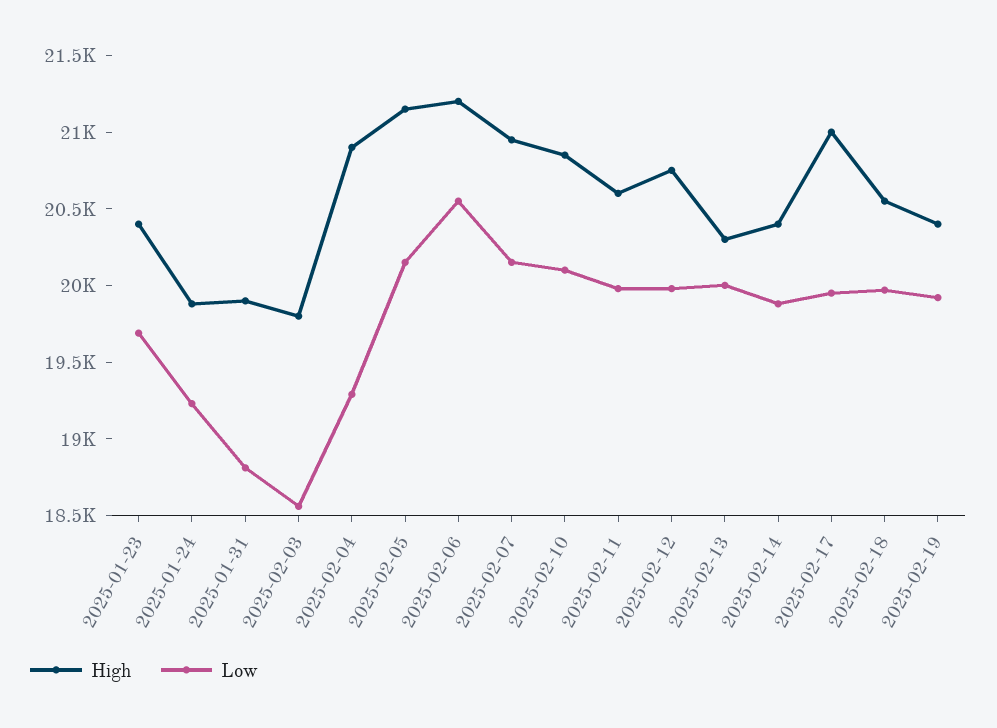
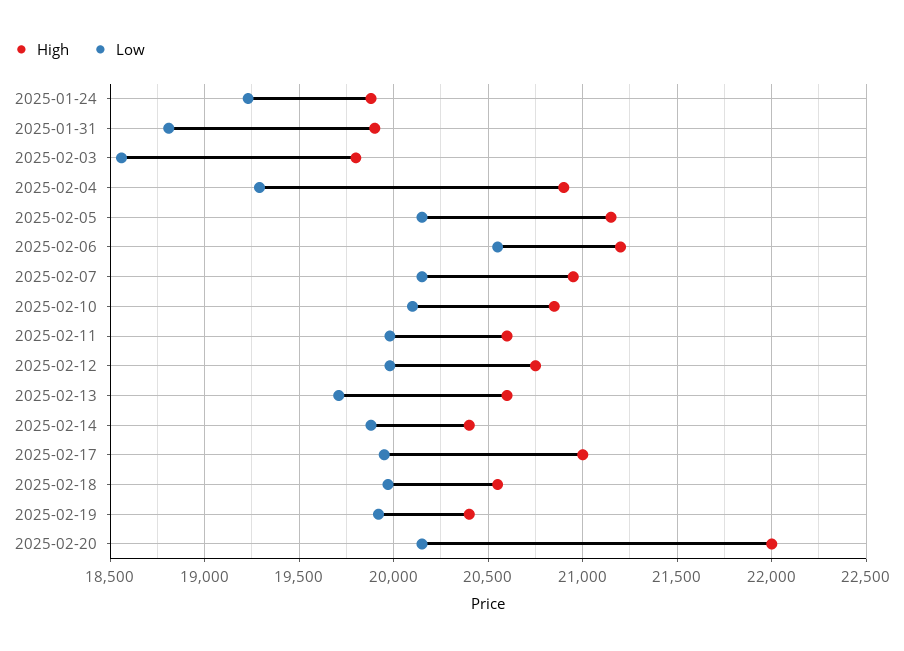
High, 2025-01-23: 20400 -> none
Low, 2025-01-23: 19700 -> none
High, 2025-02-13: 20300 -> 20600
Low, 2025-02-13: 20000 -> 19700
High, 2025-02-20: none -> 22000
Low, 2025-02-20: none -> 20150

